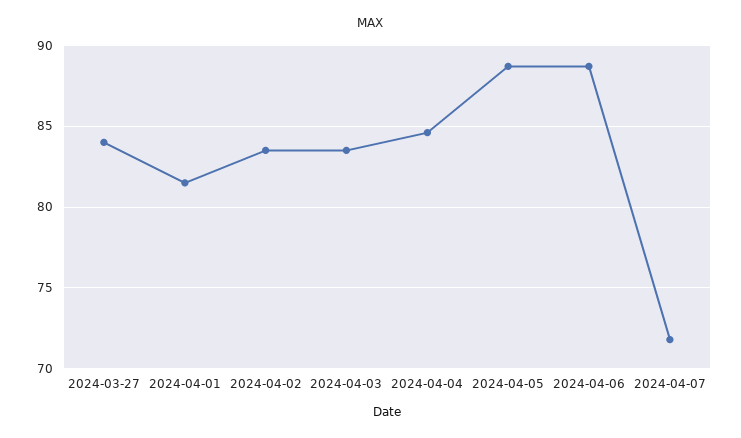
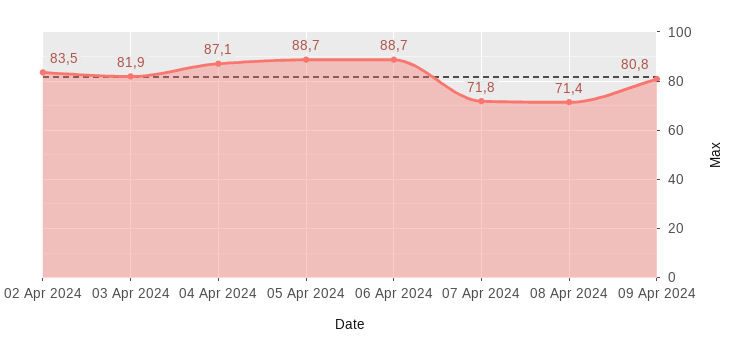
2024-03-27: 84 -> none
2024-04-01: 81.5 -> none
2024-04-03: 83.5 -> 81.9
2024-04-04: 84.5 -> 87.1
08 Apr 2024: none -> 71.4
09 Apr 2024: none -> 80.8

